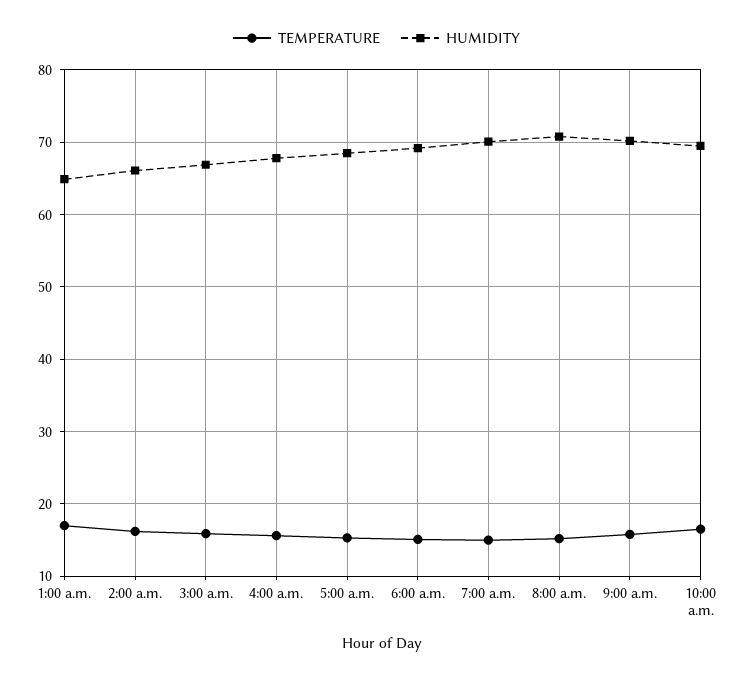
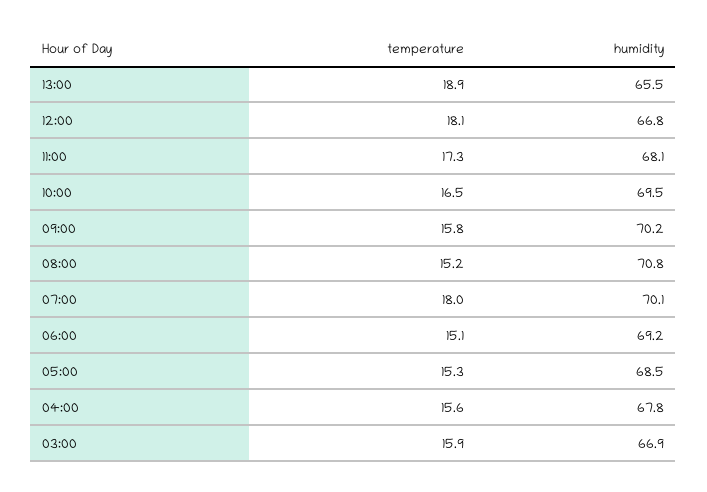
TEMPERATURE, 1:00 a.m.: 17 -> none
HUMIDITY, 1:00 a.m.: 65 -> none
TEMPERATURE, 2:00 a.m.: 16 -> none
HUMIDITY, 2:00 a.m.: 66 -> none
TEMPERATURE, 7:00 a.m.: 15 -> 18
TEMPERATURE, 13:00: none -> 18.9
HUMIDITY, 13:00: none -> 65.5
TEMPERATURE, 12:00: none -> 18.1
HUMIDITY, 12:00: none -> 66.8
TEMPERATURE, 11:00: none -> 17.3
HUMIDITY, 11:00: none -> 68.1

